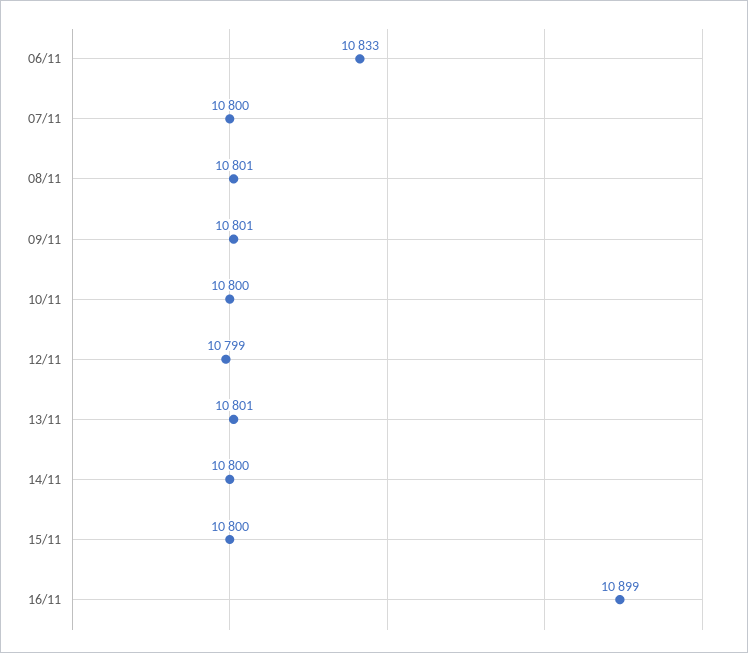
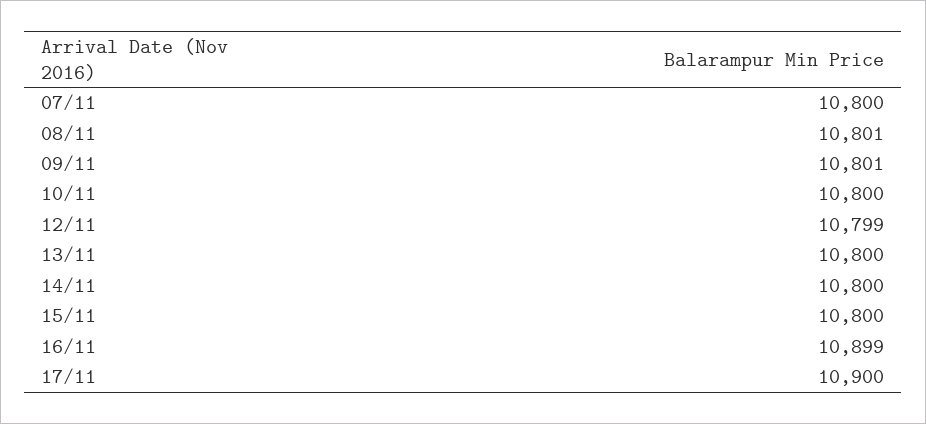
06/11: 10833 -> none
13/11: 10801 -> 10800
17/11: none -> 10900

